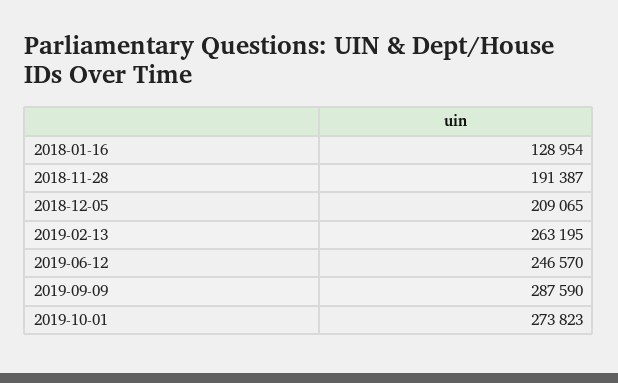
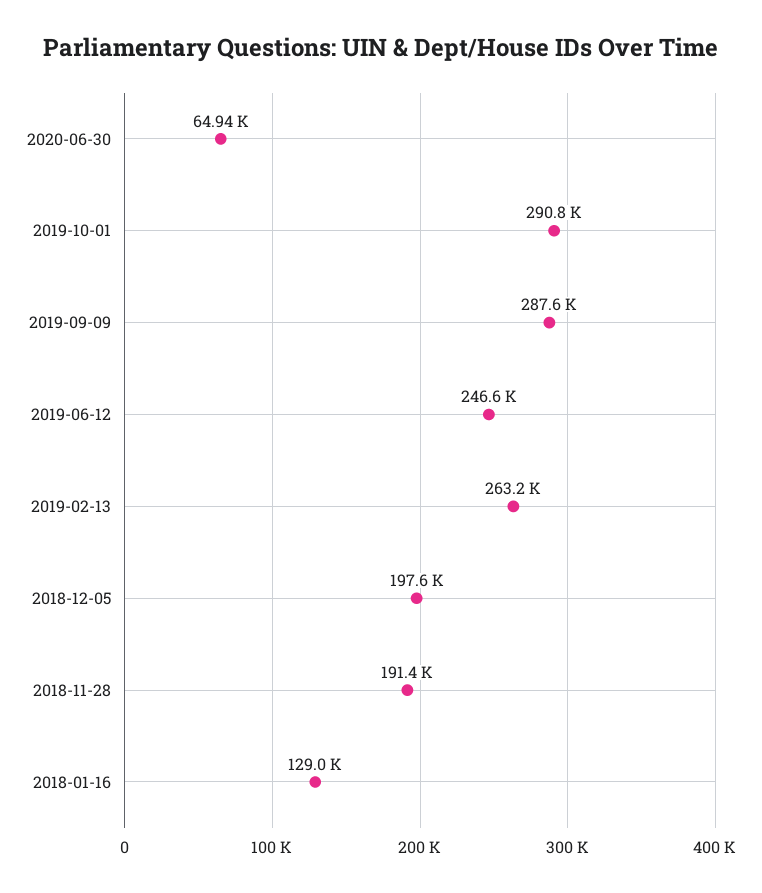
2018-12-05: 209065 -> 197600
2019-10-01: 273823 -> 290800
2020-06-30: none -> 64940

